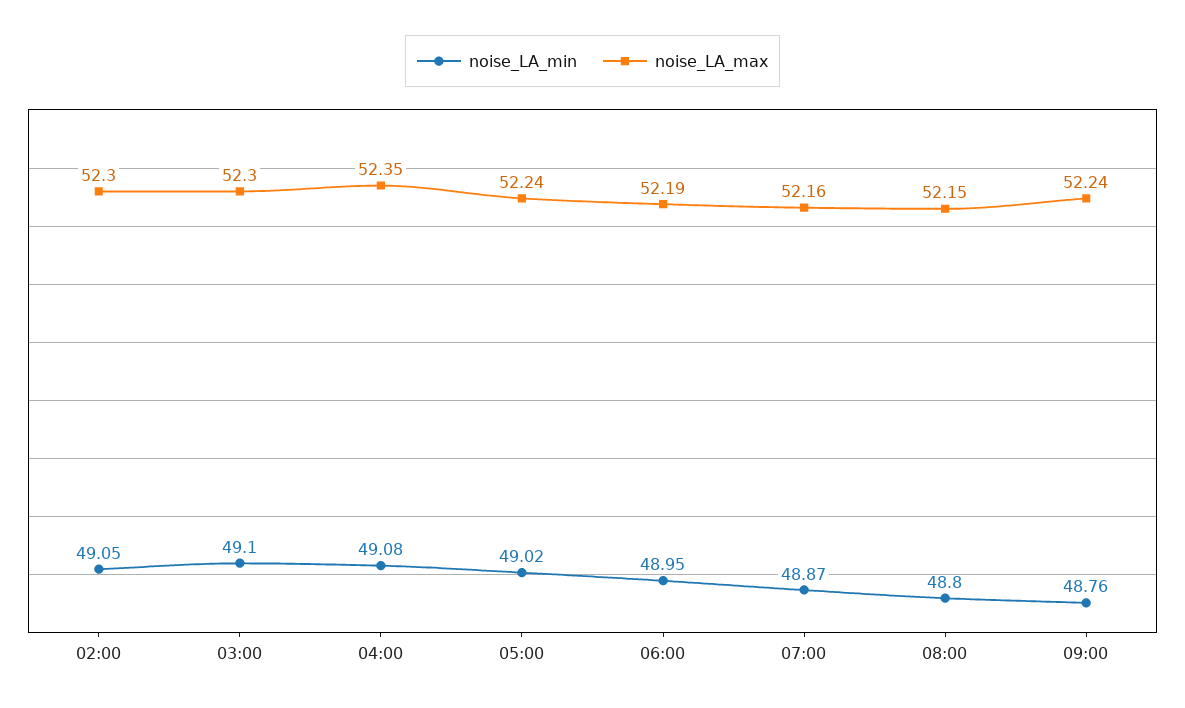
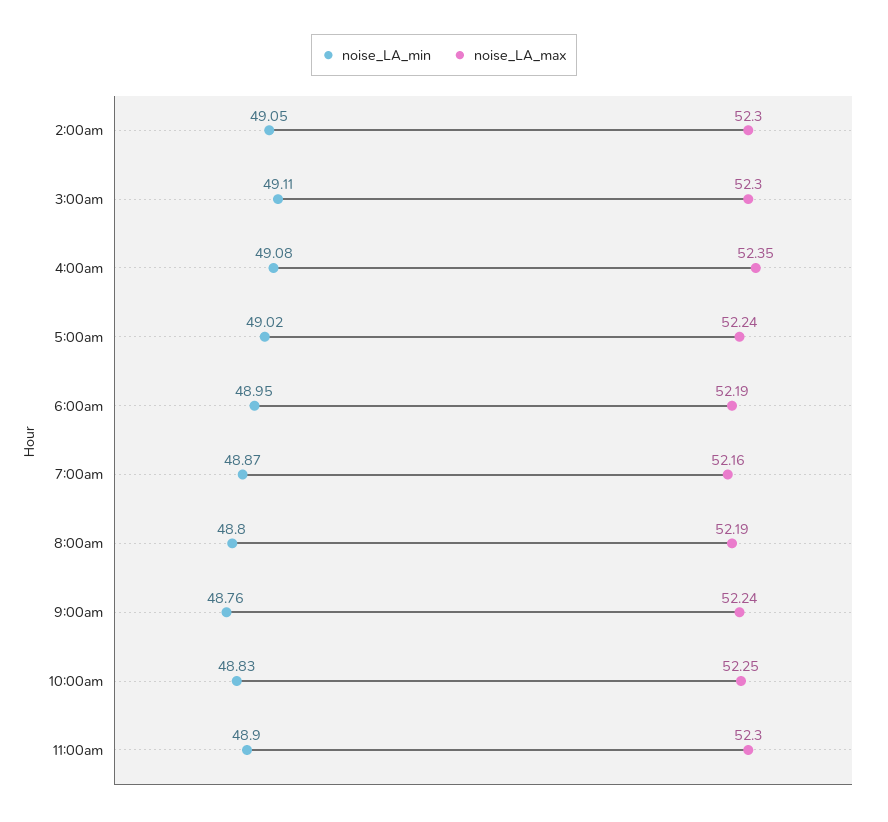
noise_LA_min, 03:00: 49.1 -> 49.11
noise_LA_max, 08:00: 52.15 -> 52.19
noise_LA_min, 10:00am: none -> 48.83
noise_LA_max, 10:00am: none -> 52.25
noise_LA_min, 11:00am: none -> 48.9
noise_LA_max, 11:00am: none -> 52.3

